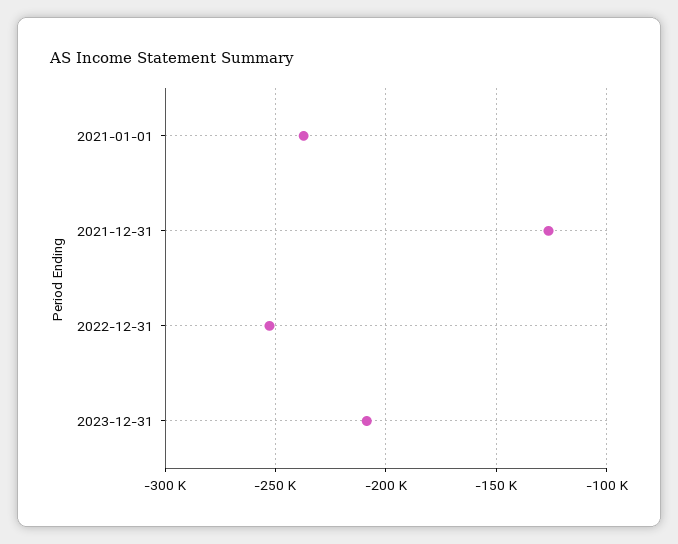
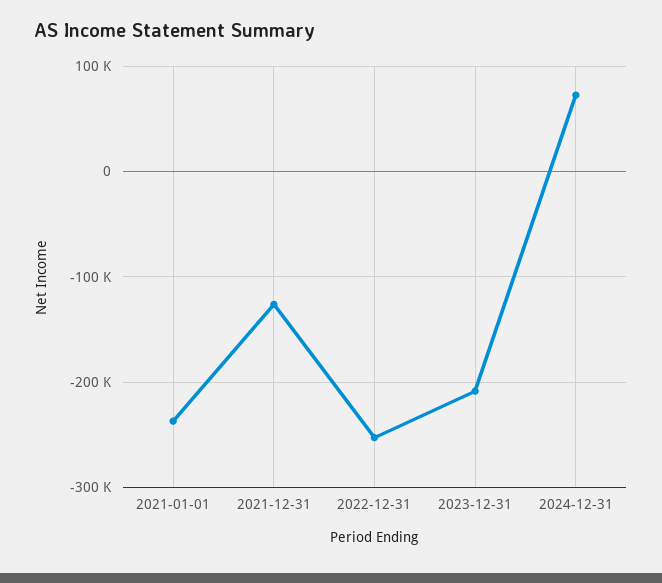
2024-12-31: none -> 70000

